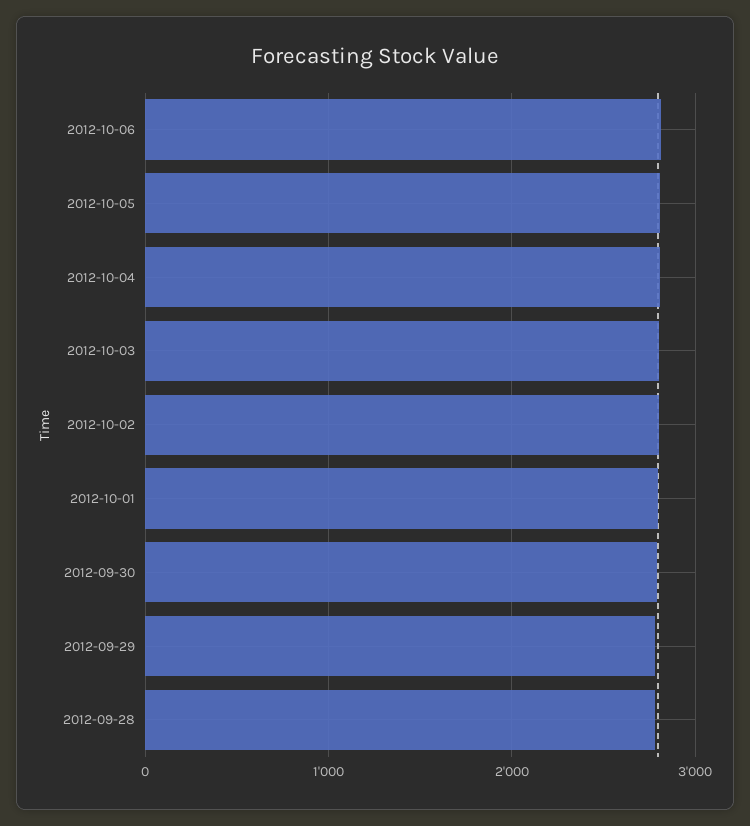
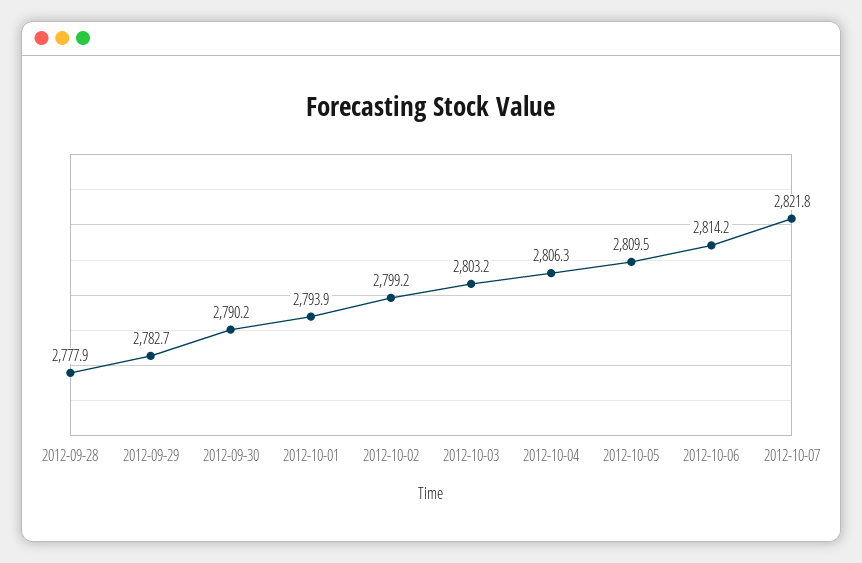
2012-10-07: none -> 2821.8

